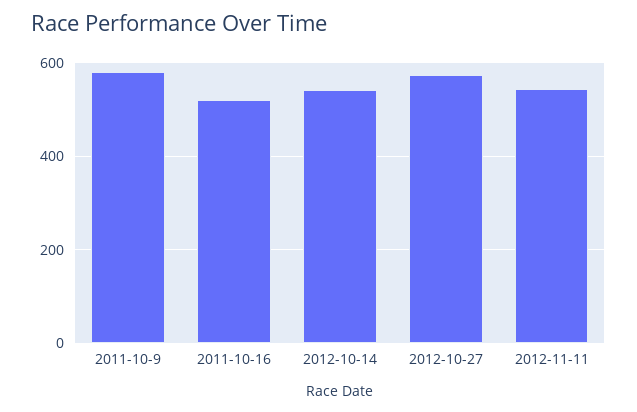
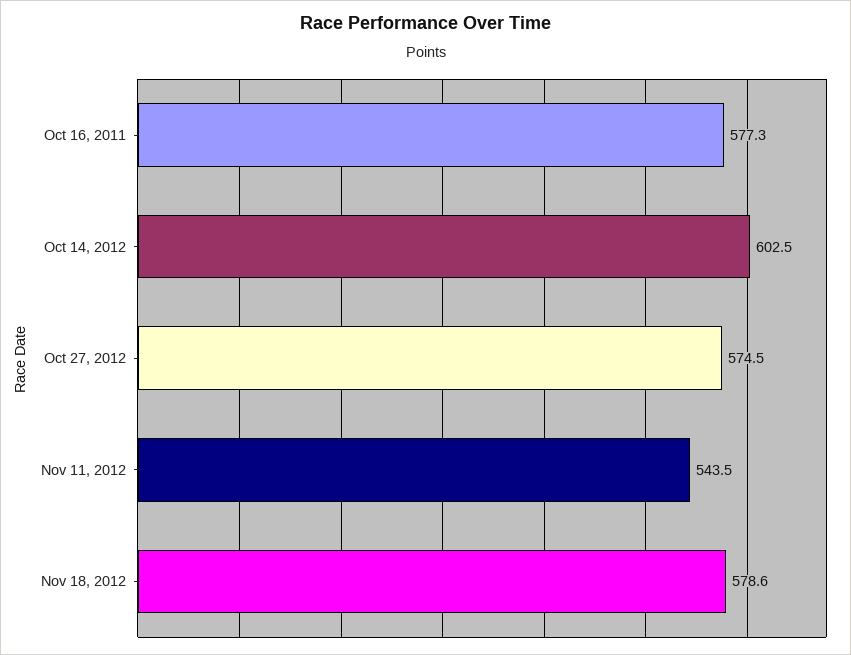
2011-10-9: 580 -> none
2011-10-16: 520 -> 577.3
2012-10-14: 540 -> 602.5
Nov 18, 2012: none -> 578.6

